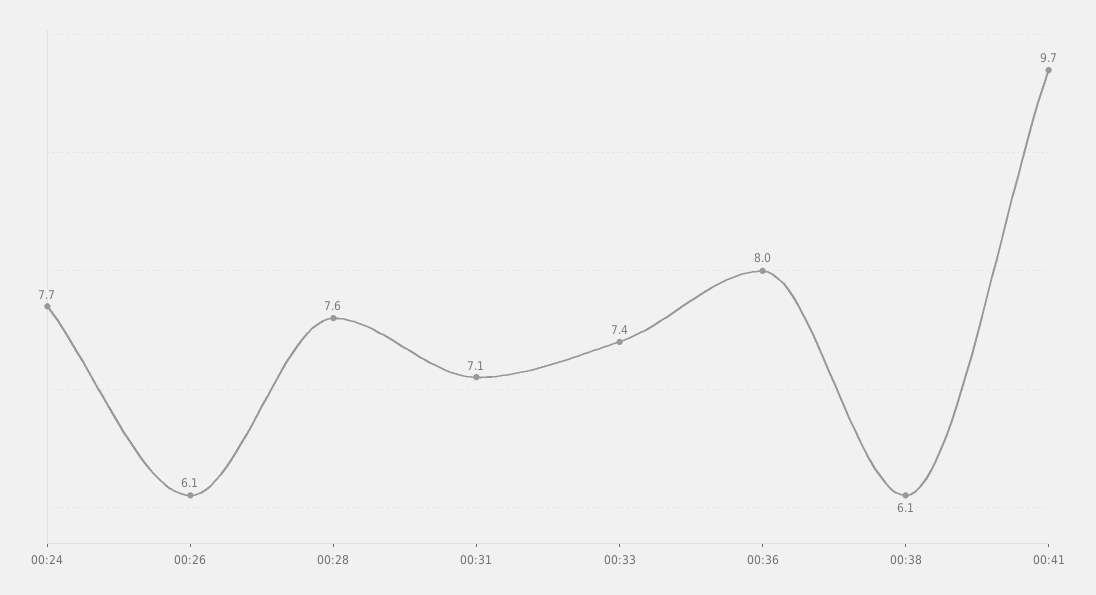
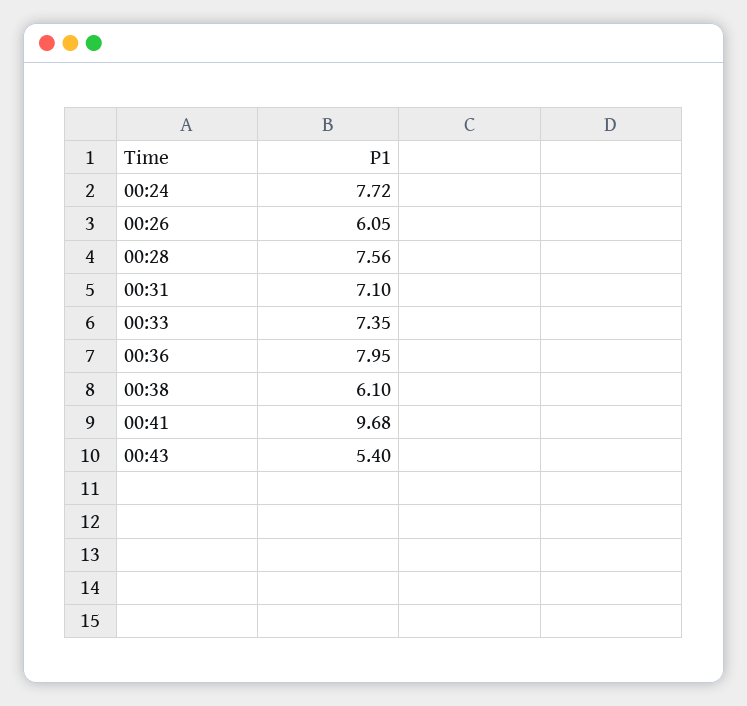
00:43: none -> 5.4

